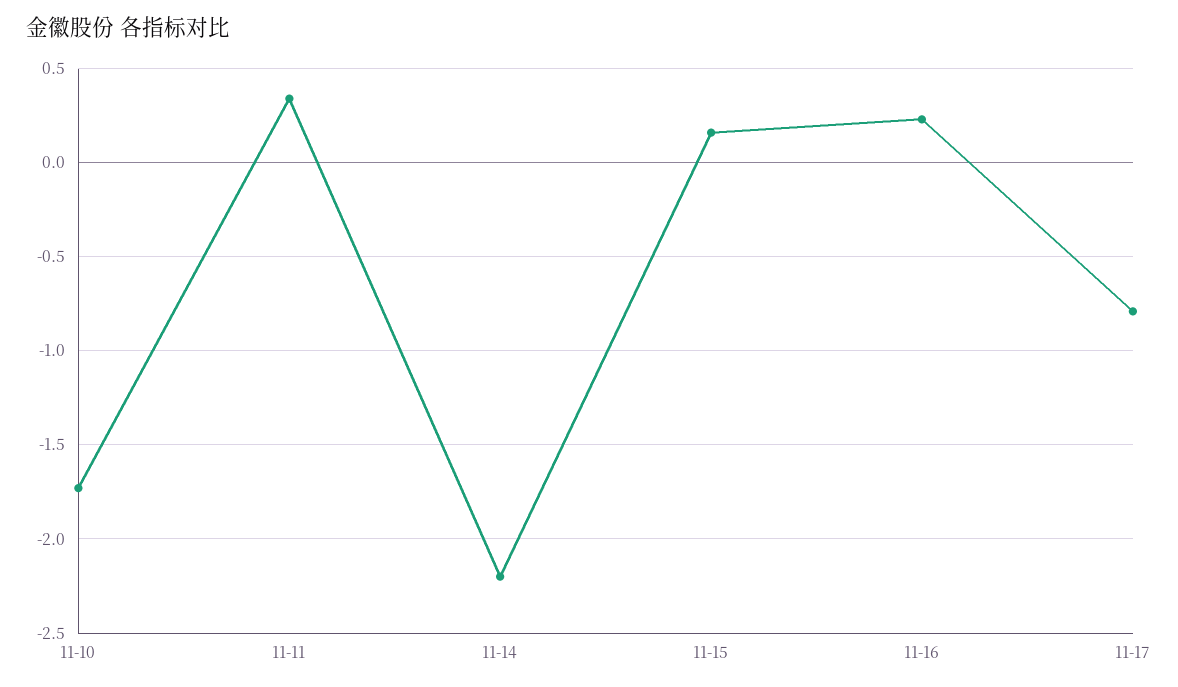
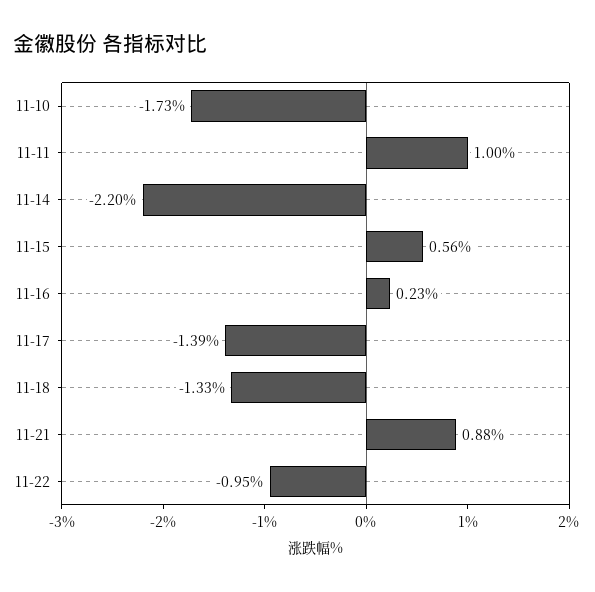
11-11: 0.35 -> 1
11-15: 0.15 -> 0.56
11-17: -0.8 -> -1.39
11-18: none -> -1.33
11-21: none -> 0.88
11-22: none -> -0.95

